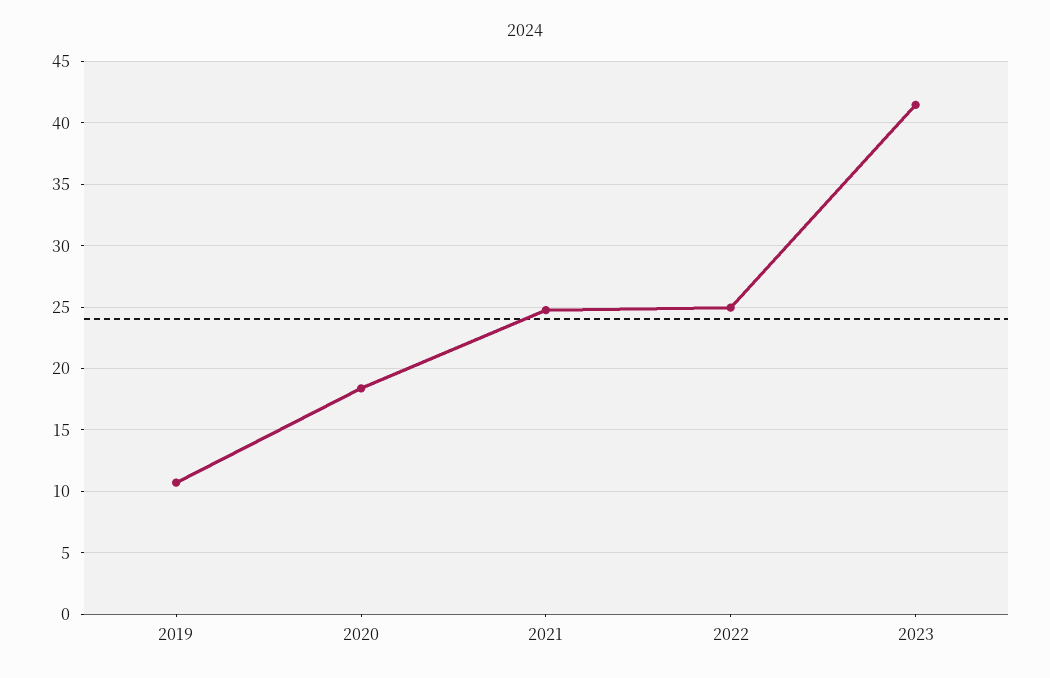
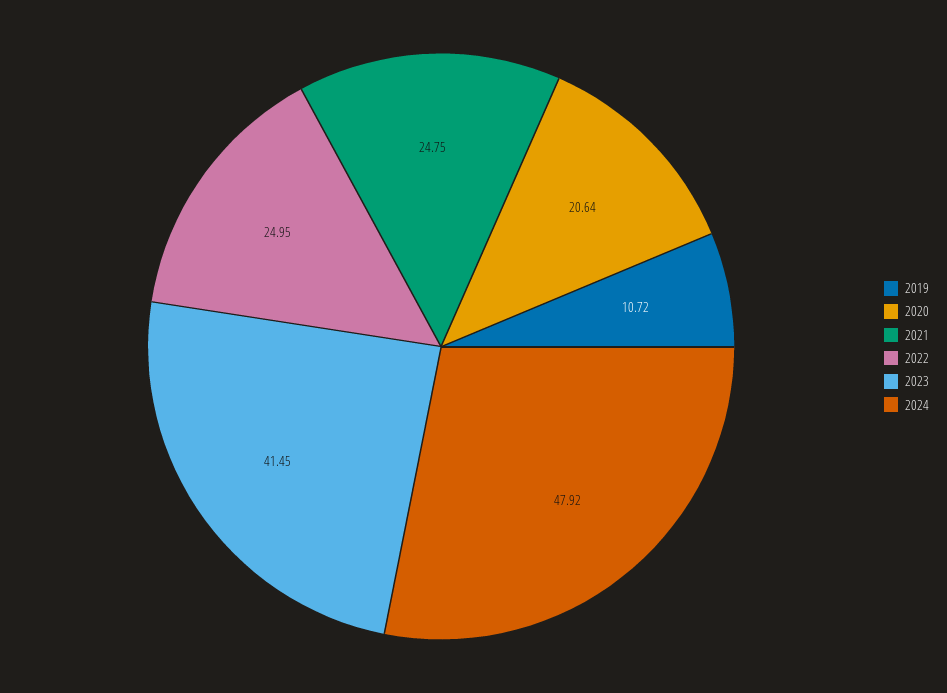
2020: 18.5 -> 20.64
2024: none -> 47.92

